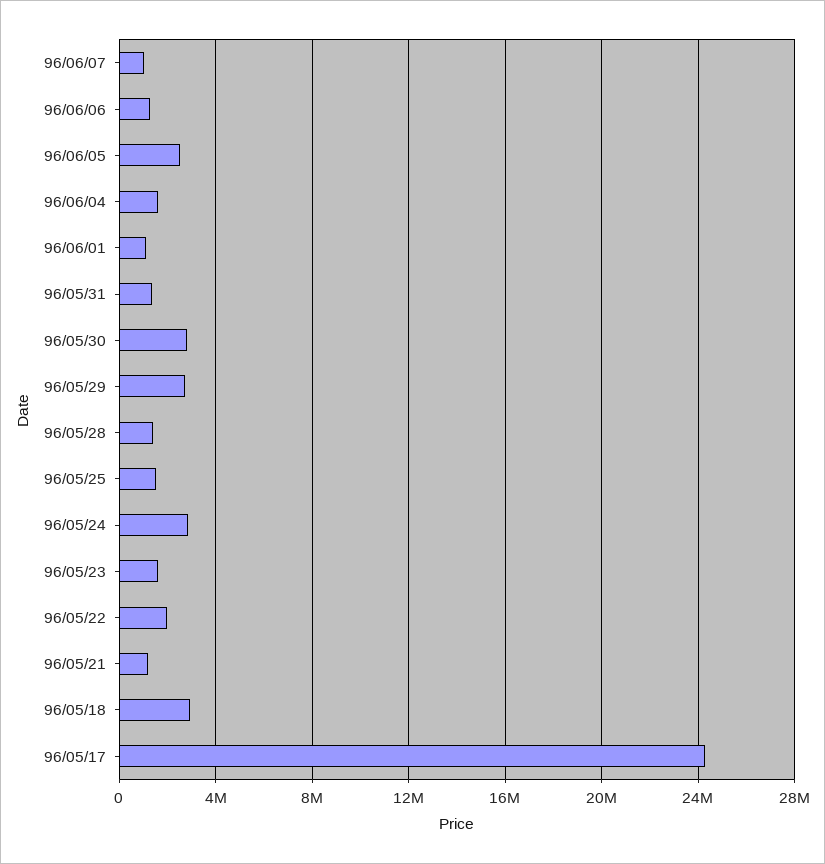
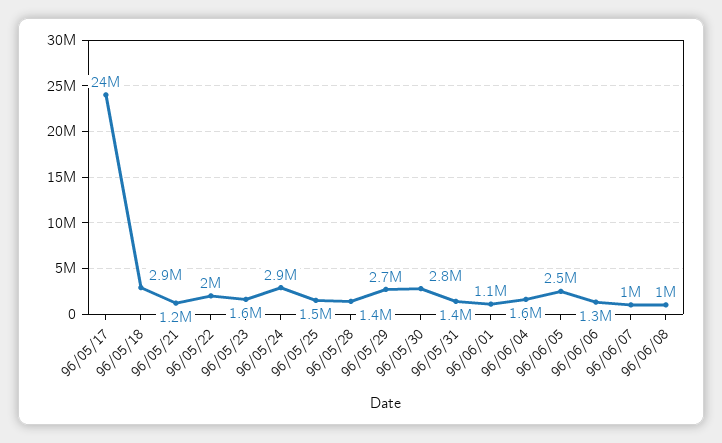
96/06/08: none -> 1000000

